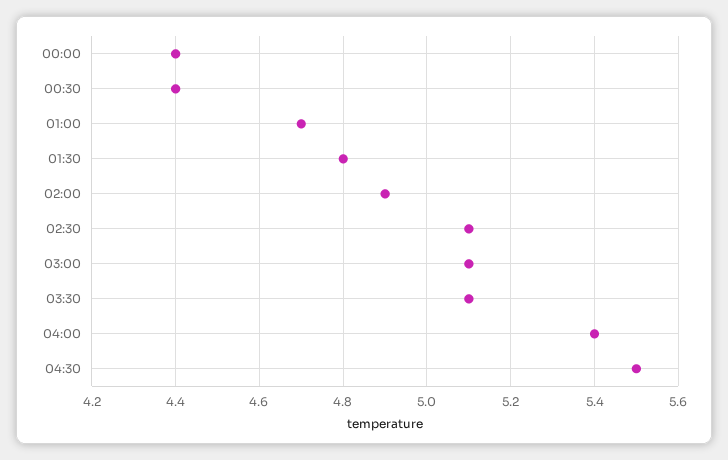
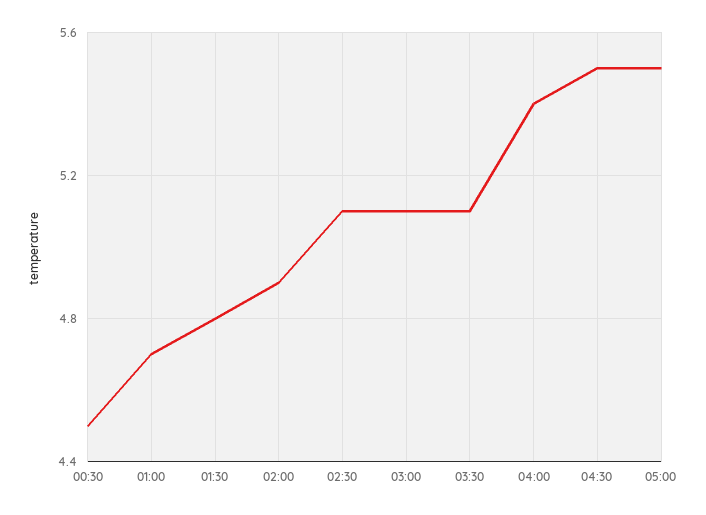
00:00: 4.4 -> none
00:30: 4.4 -> 4.5
05:00: none -> 5.5

